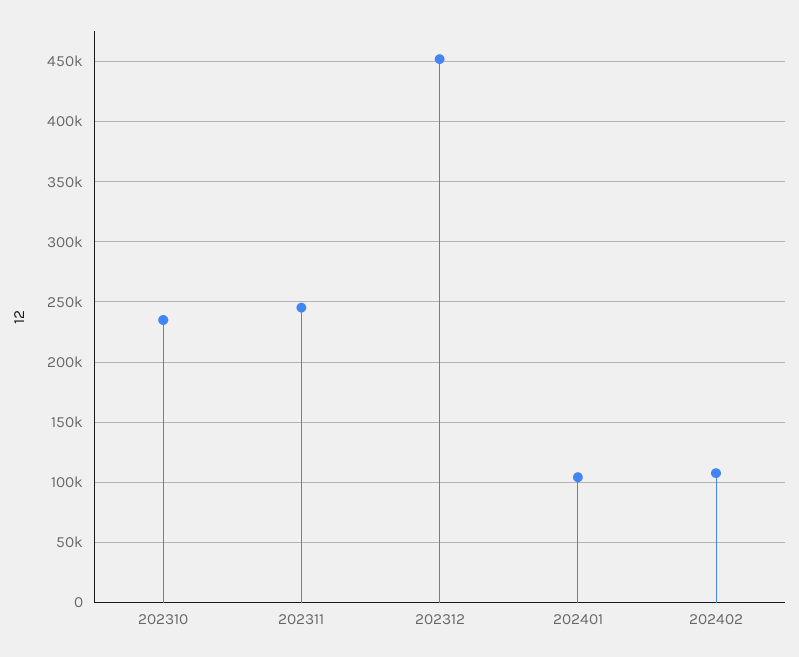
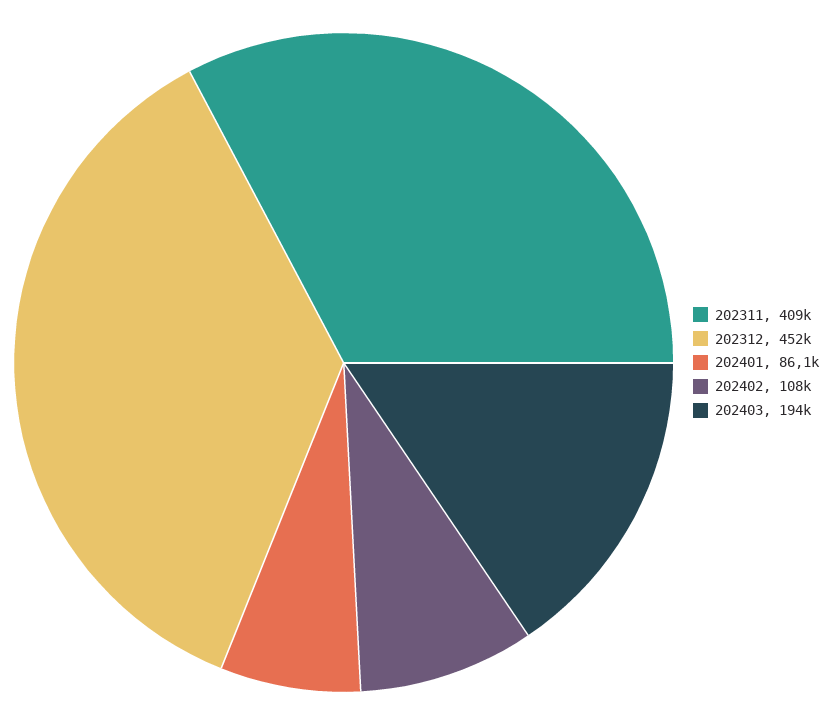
202310: 235000 -> none
202311: 245000 -> 409000
202401: 105000 -> 86100
202403: none -> 194000

